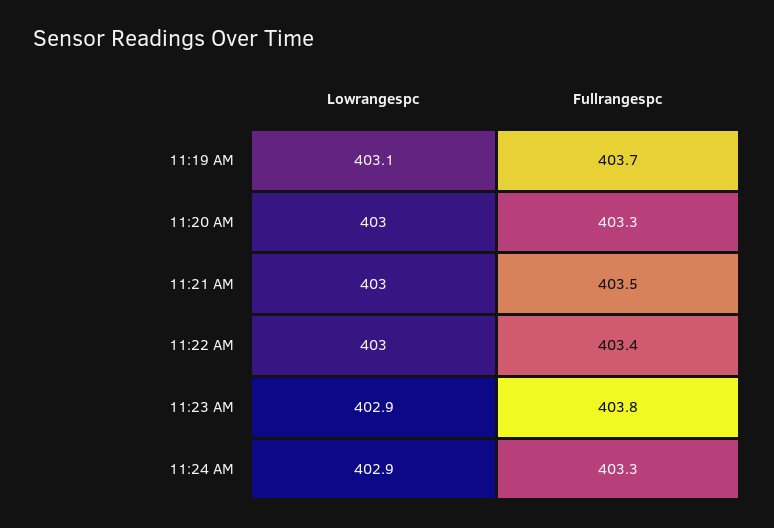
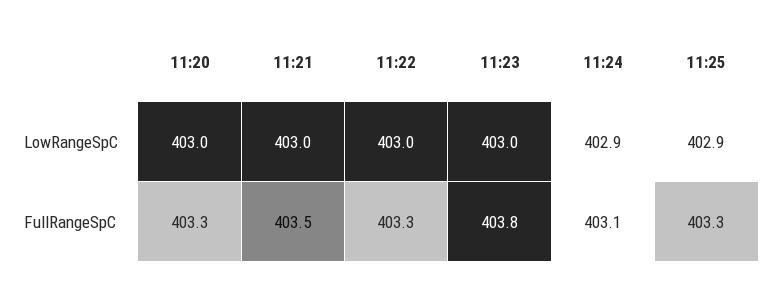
Lowrangespc, 11:19 AM: 403.1 -> none
Fullrangespc, 11:19 AM: 403.7 -> none
Fullrangespc, 11:22 AM: 403.4 -> 403.3
Lowrangespc, 11:23 AM: 402.9 -> 403
Fullrangespc, 11:24 AM: 403.3 -> 403.1
Lowrangespc, 11:25: none -> 402.9
Fullrangespc, 11:25: none -> 403.3

